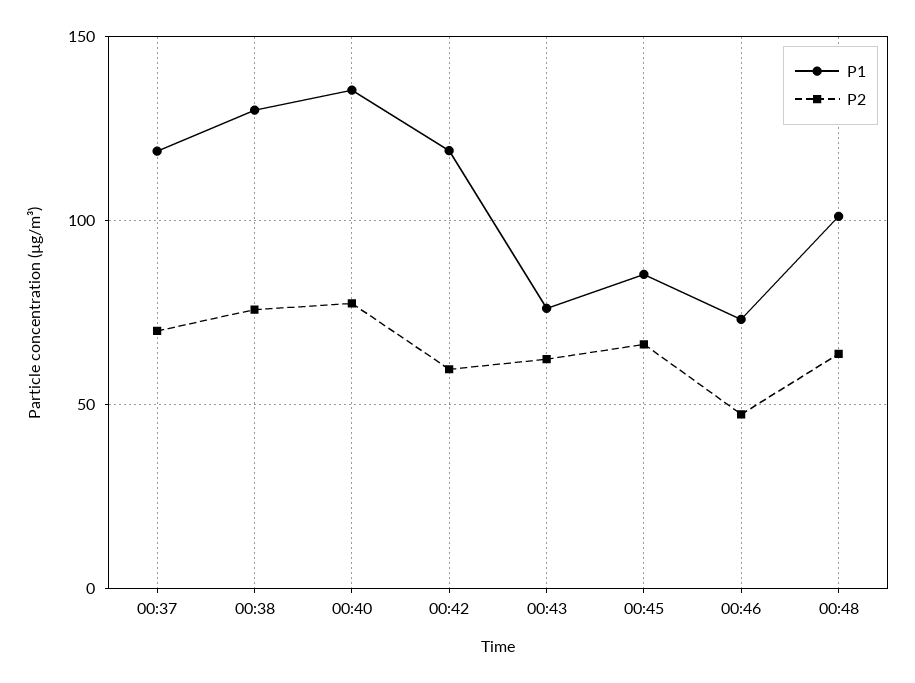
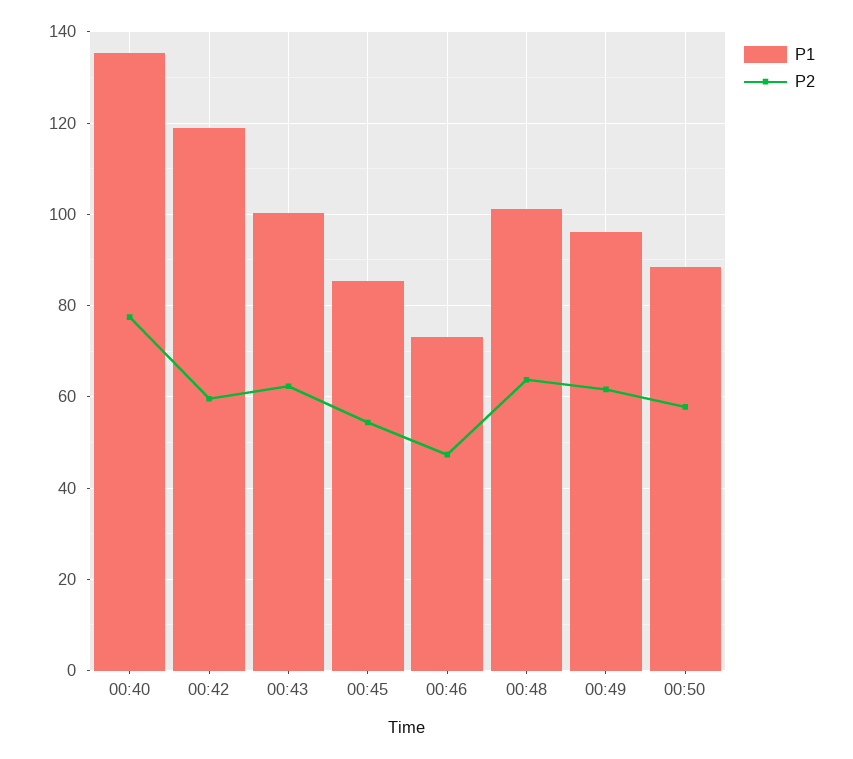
P1, 00:37: 120 -> none
P2, 00:37: 70 -> none
P1, 00:38: 130 -> none
P2, 00:38: 75 -> none
P1, 00:43: 75 -> 100
P2, 00:45: 65 -> 54
P1, 00:49: none -> 96
P2, 00:49: none -> 62
P1, 00:50: none -> 88
P2, 00:50: none -> 58

